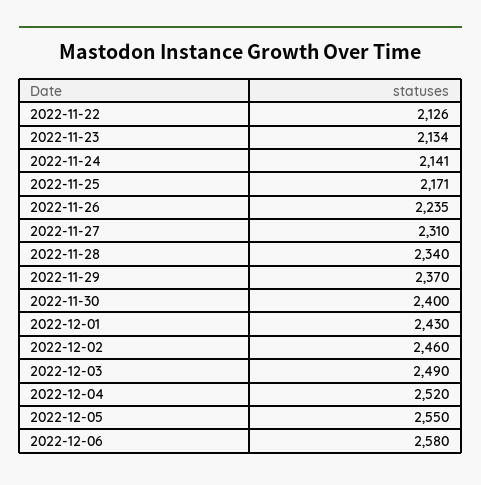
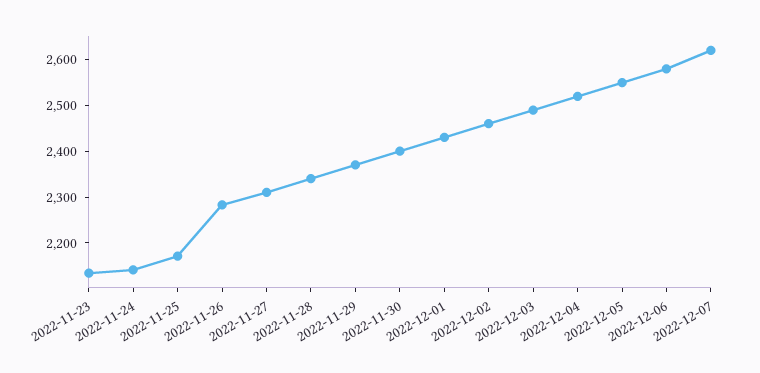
2022-11-22: 2126 -> none
2022-11-26: 2235 -> 2280
2022-12-07: none -> 2620

